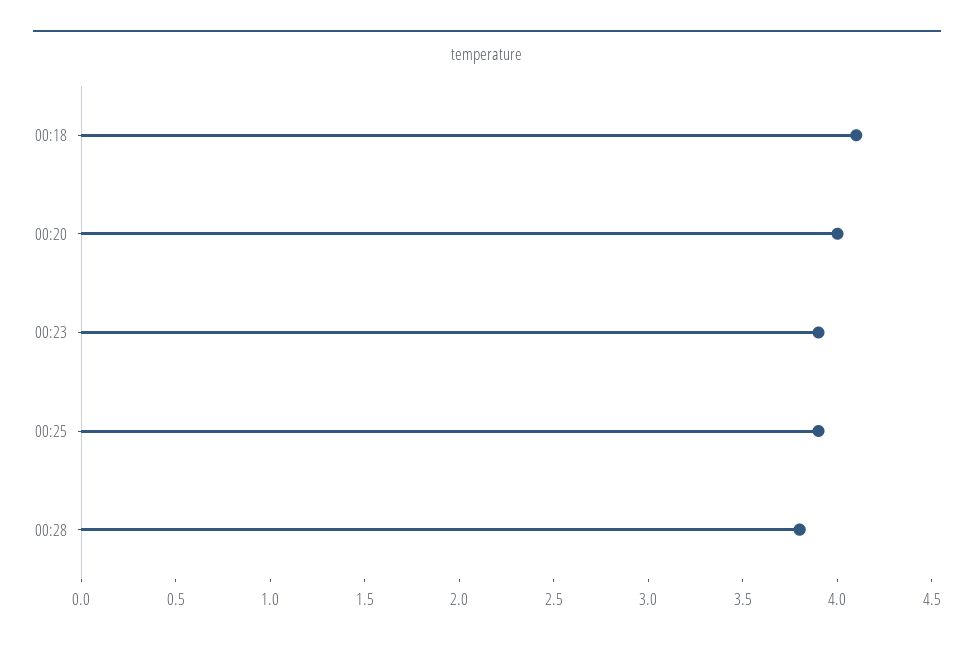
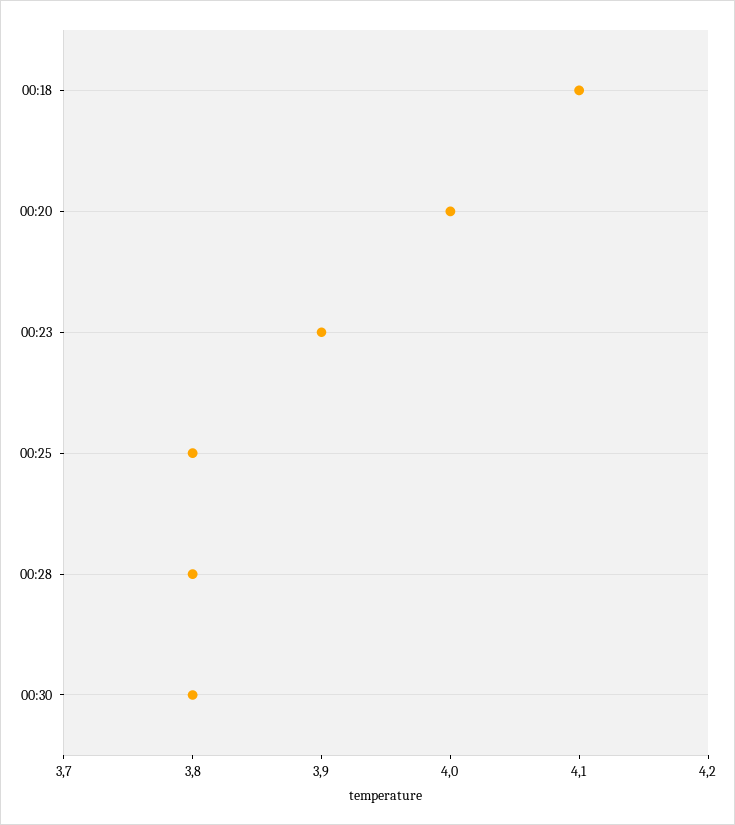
00:25: 3.9 -> 3.8
00:30: none -> 3.8

